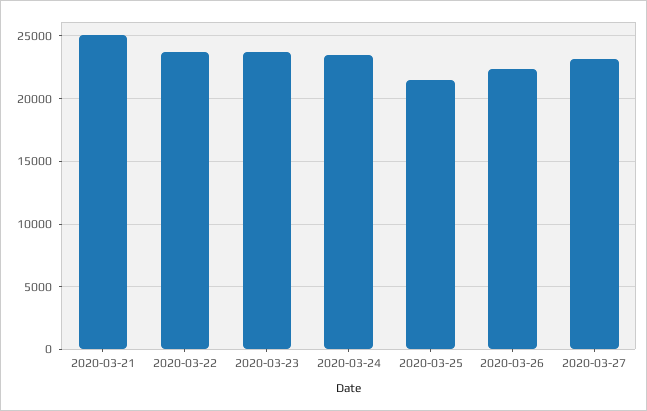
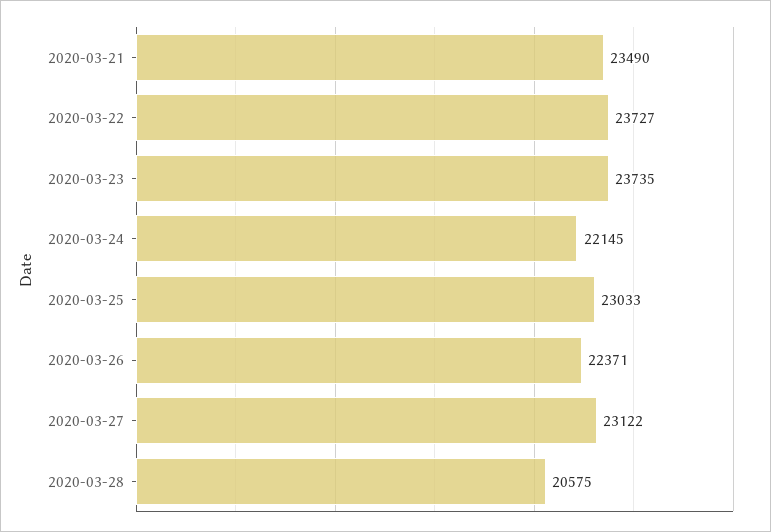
2020-03-21: 25000 -> 23490
2020-03-24: 23500 -> 22145
2020-03-25: 21500 -> 23033
2020-03-28: none -> 20575

